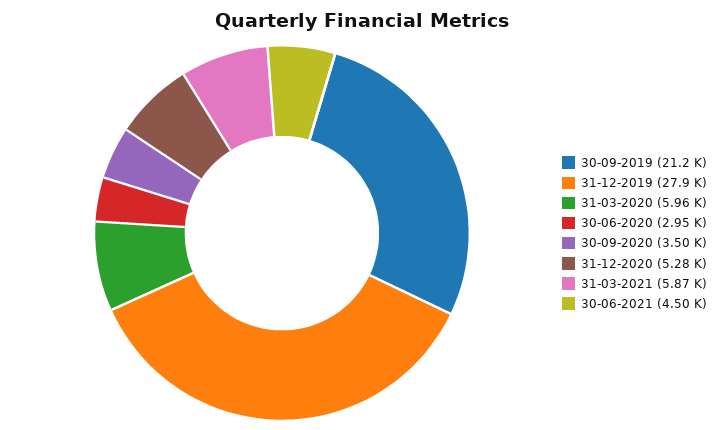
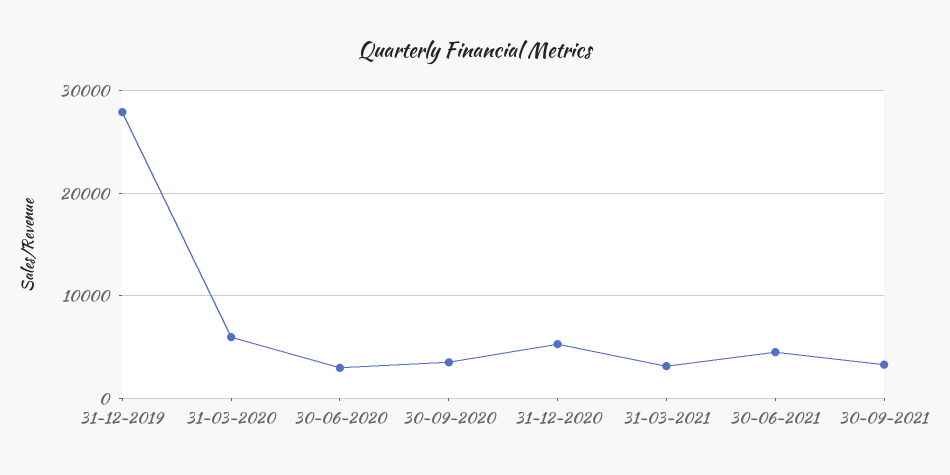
30-09-2019: 21200 -> none
31-03-2021: 5870 -> 3000
30-09-2021: none -> 3000

